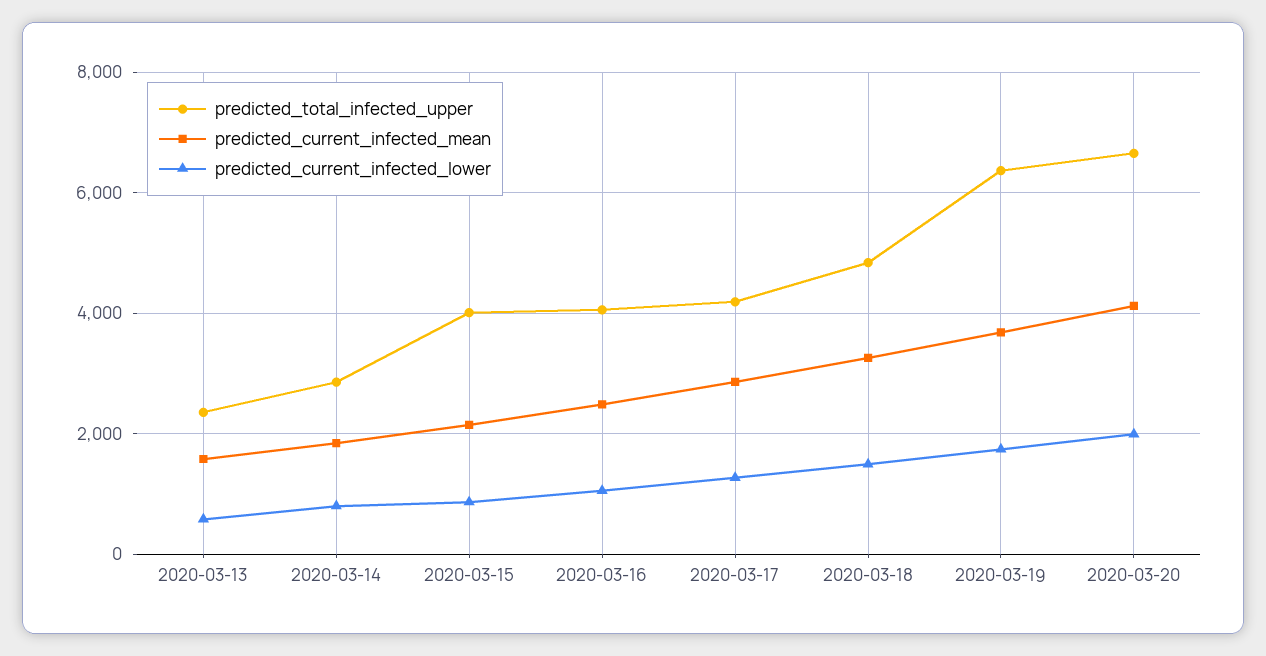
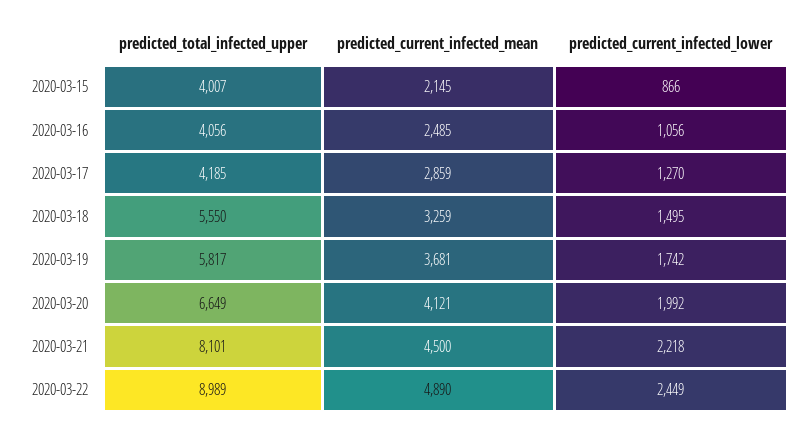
predicted_total_infected_upper, 2020-03-13: 2400 -> none
predicted_current_infected_mean, 2020-03-13: 1600 -> none
predicted_current_infected_lower, 2020-03-13: 600 -> none
predicted_total_infected_upper, 2020-03-14: 2800 -> none
predicted_current_infected_mean, 2020-03-14: 1800 -> none
predicted_current_infected_lower, 2020-03-14: 800 -> none
predicted_total_infected_upper, 2020-03-18: 4800 -> 5550
predicted_total_infected_upper, 2020-03-19: 6400 -> 5817
predicted_total_infected_upper, 2020-03-21: none -> 8101
predicted_current_infected_mean, 2020-03-21: none -> 4500
predicted_current_infected_lower, 2020-03-21: none -> 2218
predicted_total_infected_upper, 2020-03-22: none -> 8989
predicted_current_infected_mean, 2020-03-22: none -> 4890
predicted_current_infected_lower, 2020-03-22: none -> 2449

